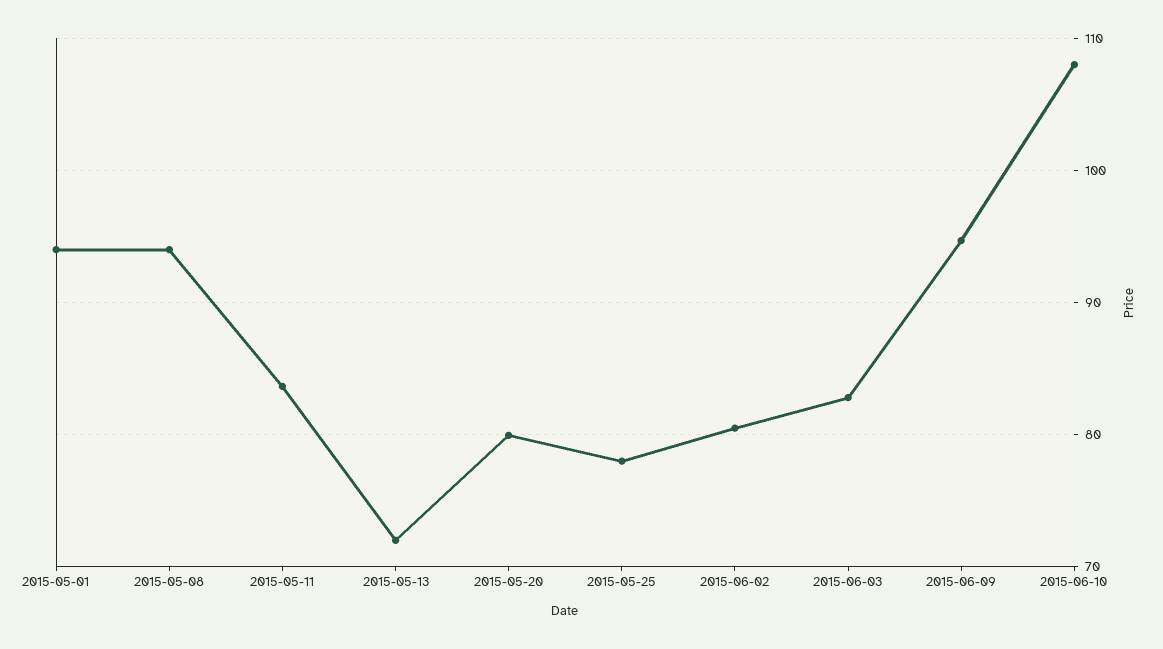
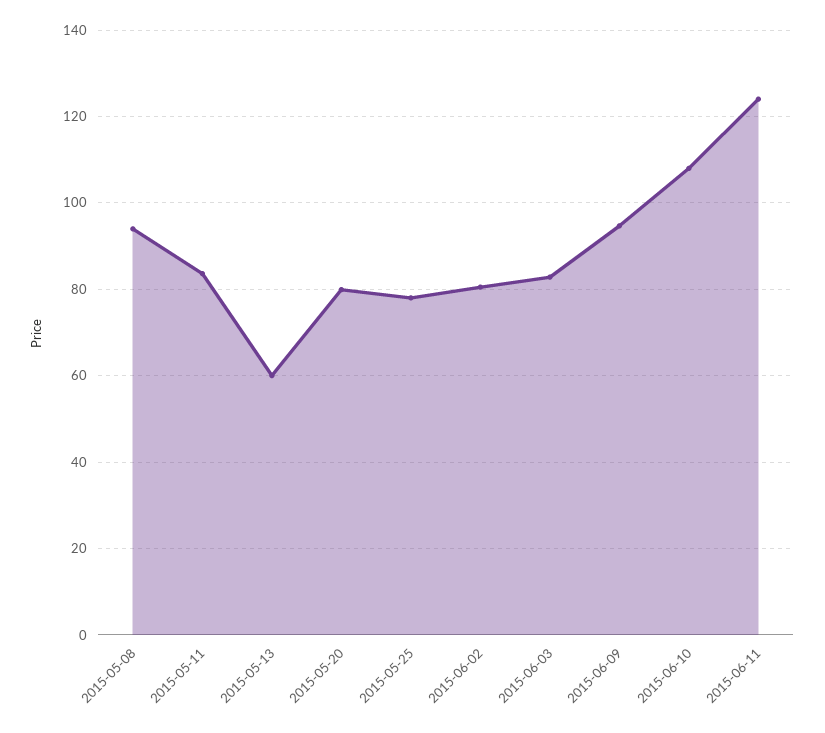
2015-05-01: 94 -> none
2015-05-13: 72 -> 60
2015-06-11: none -> 124

